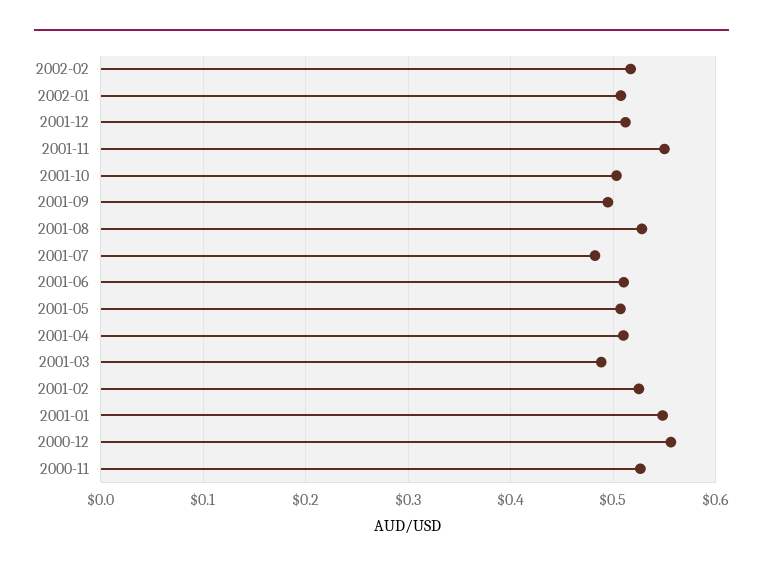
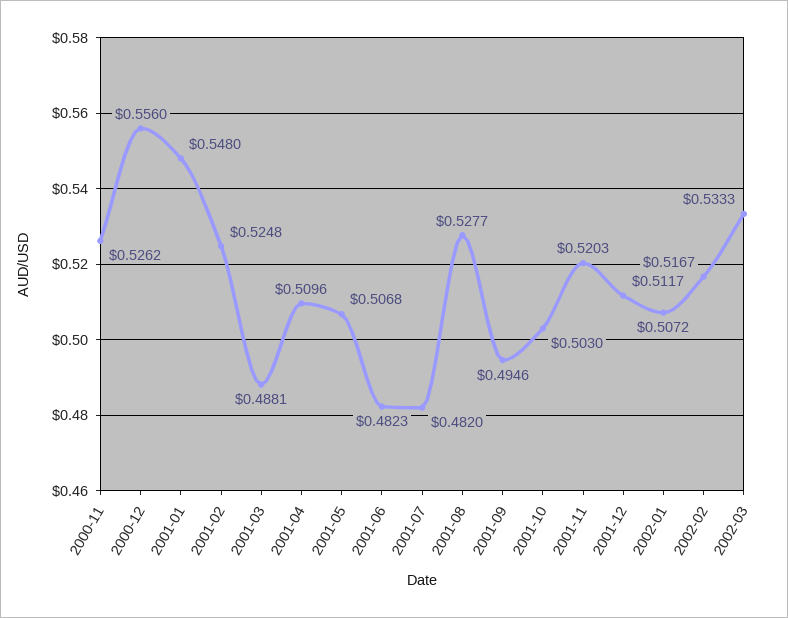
2001-11: 0.55 -> 0.5203
2001-06: 0.51 -> 0.4823
2002-03: none -> 0.5333

